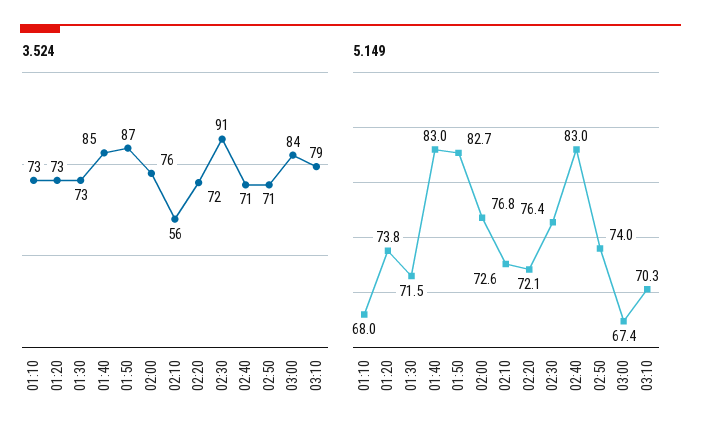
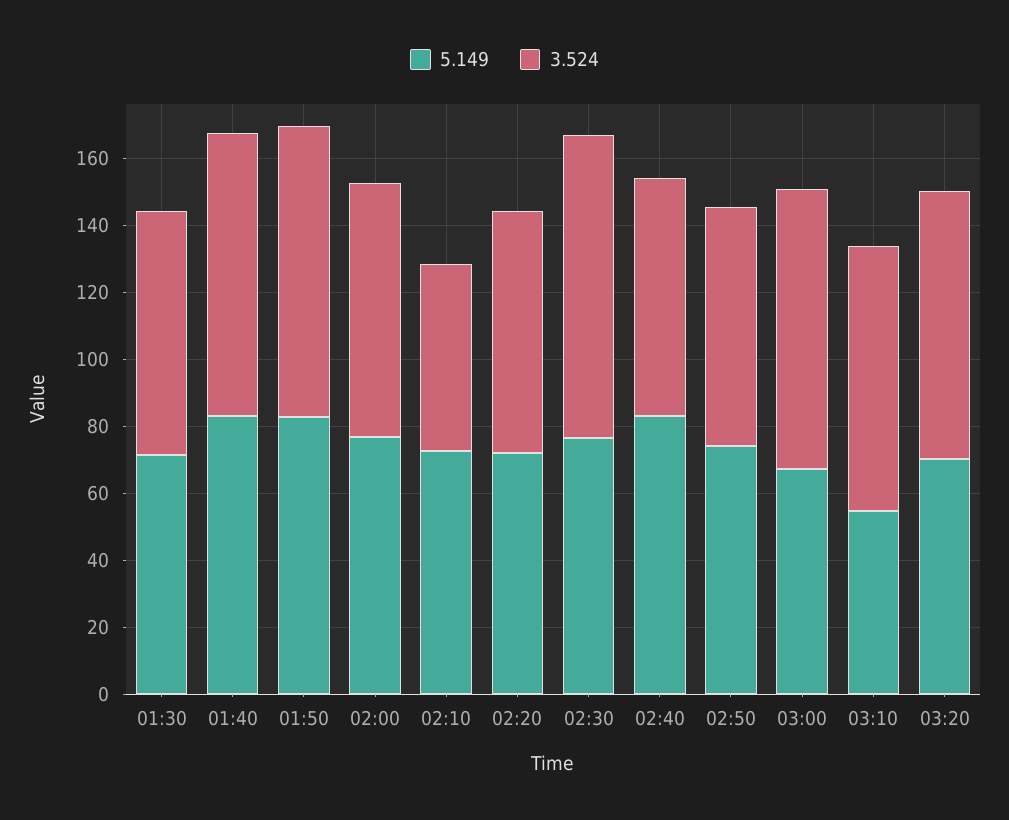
3.524, 01:10: 73 -> none
3.524, 01:20: 73 -> none
5.149, 01:10: 68 -> none
5.149, 01:20: 73.8 -> none
5.149, 03:10: 70.3 -> 55
5.149, 03:20: none -> 70
3.524, 03:20: none -> 80

